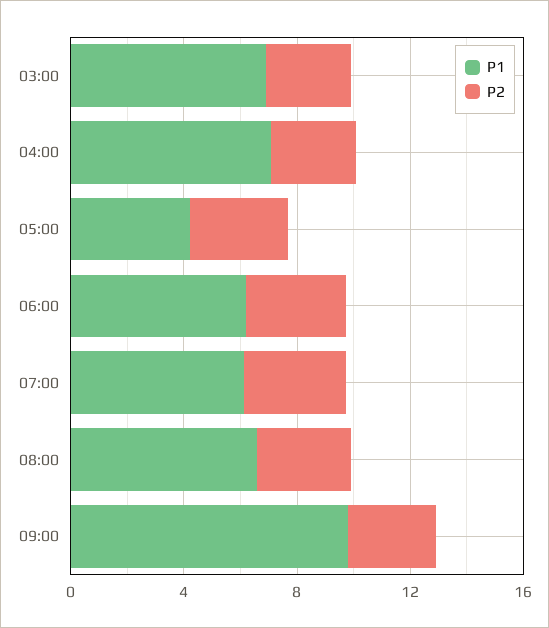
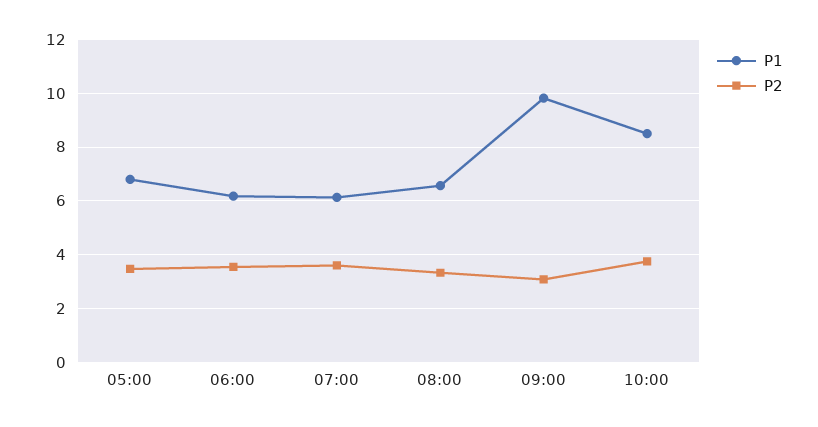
P1, 03:00: 7 -> none
P2, 03:00: 3 -> none
P1, 04:00: 7 -> none
P2, 04:00: 3 -> none
P1, 05:00: 4 -> 6.75
P1, 10:00: none -> 8.5
P2, 10:00: none -> 3.75

